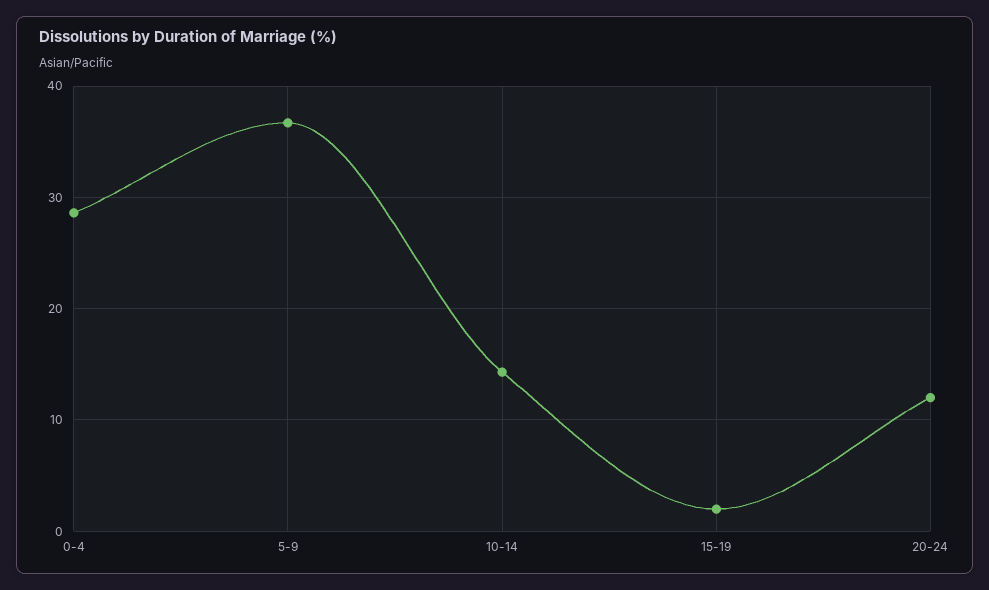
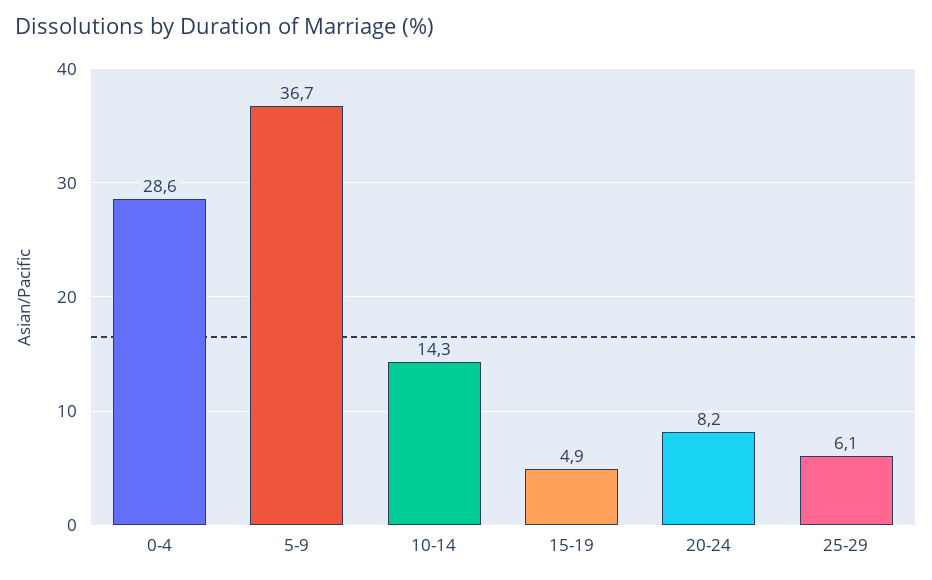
15-19: 2 -> 4.9
20-24: 12 -> 8.2
25-29: none -> 6.1

